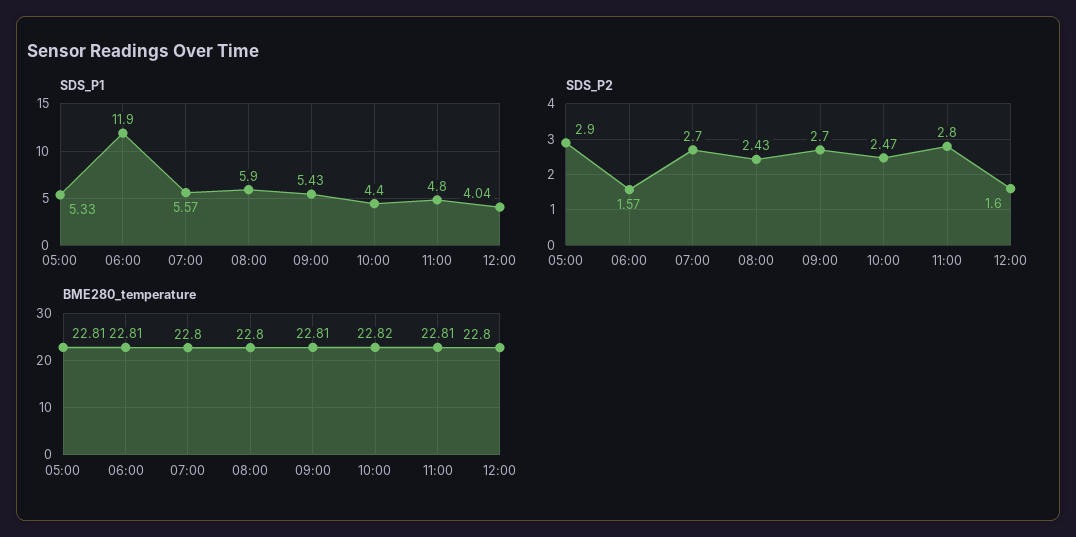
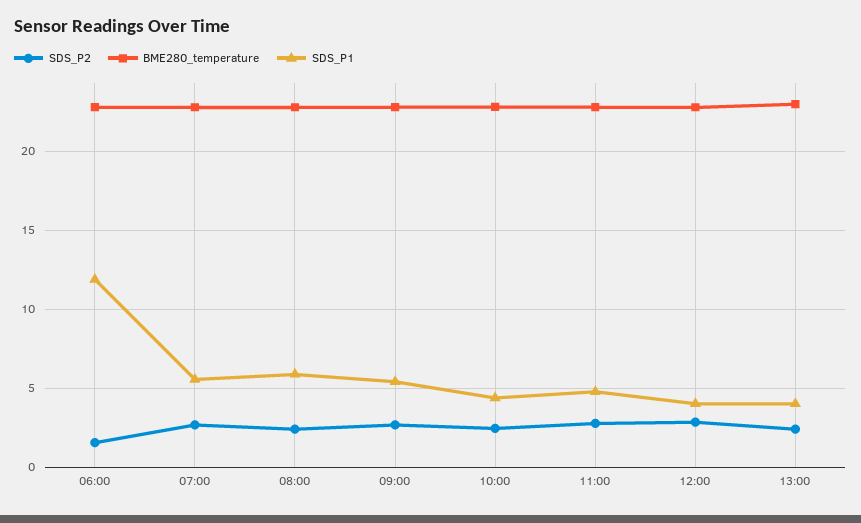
SDS_P1, 05:00: 5.33 -> none
SDS_P2, 05:00: 2.9 -> none
SDS_P2, 12:00: 1.6 -> 3
BME280_temperature, 05:00: 22.81 -> none
SDS_P2, 13:00: none -> 2.5
BME280_temperature, 13:00: none -> 23
SDS_P1, 13:00: none -> 4

